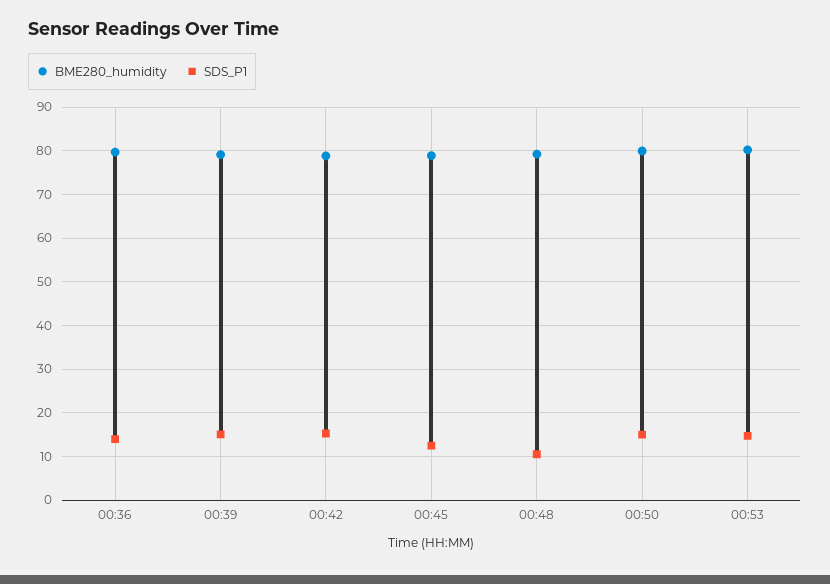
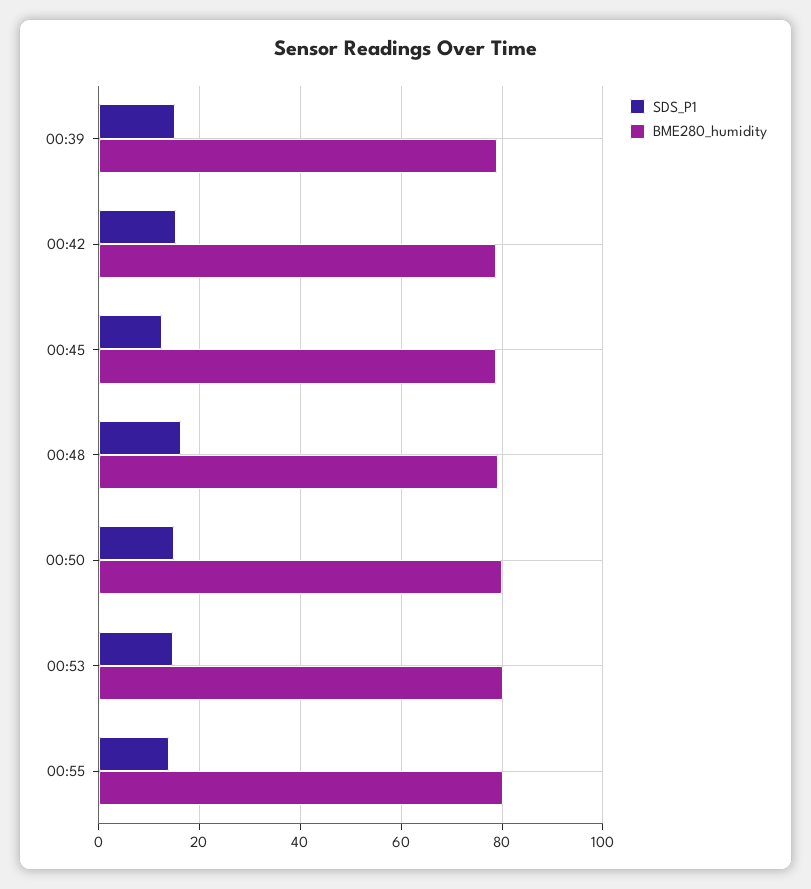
BME280_humidity, 00:36: 80 -> none
SDS_P1, 00:36: 14 -> none
SDS_P1, 00:48: 10 -> 16
SDS_P1, 00:55: none -> 14
BME280_humidity, 00:55: none -> 80

